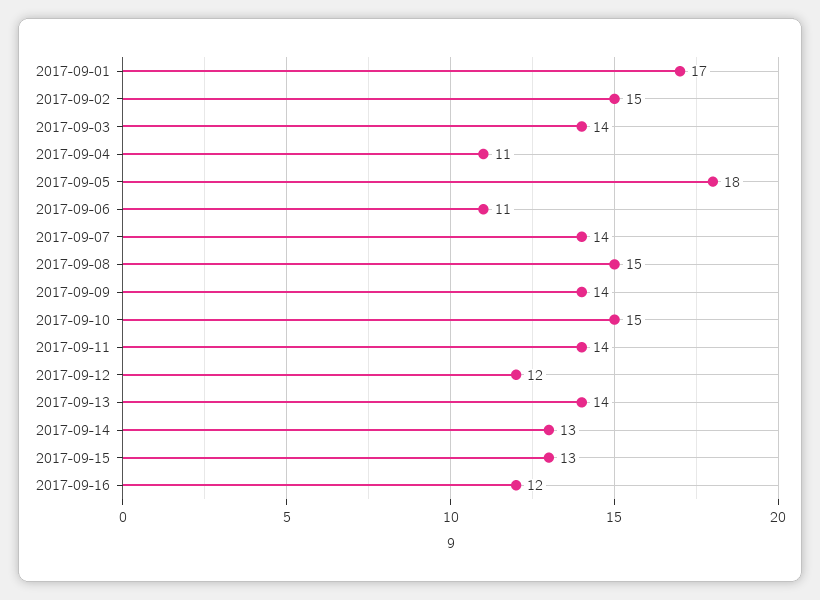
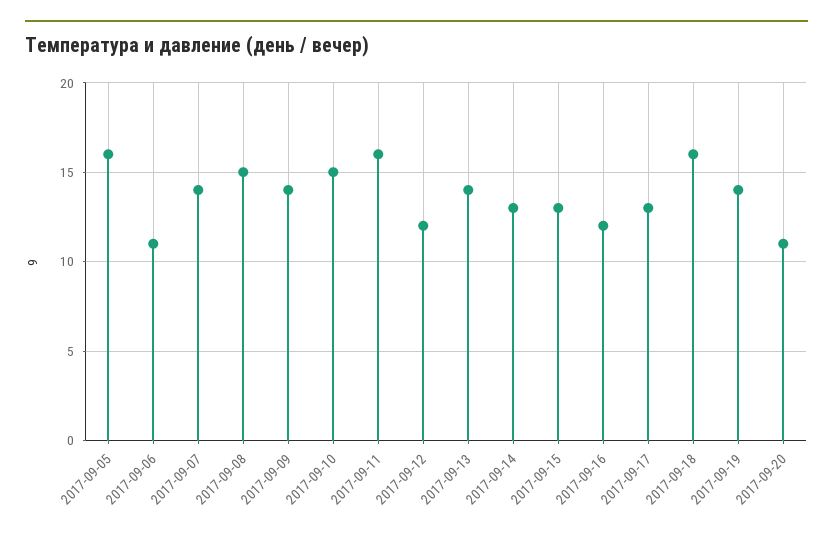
2017-09-01: 17 -> none
2017-09-02: 15 -> none
2017-09-03: 14 -> none
2017-09-04: 11 -> none
2017-09-05: 18 -> 16
2017-09-11: 14 -> 16
2017-09-17: none -> 13
2017-09-18: none -> 16
2017-09-19: none -> 14
2017-09-20: none -> 11

